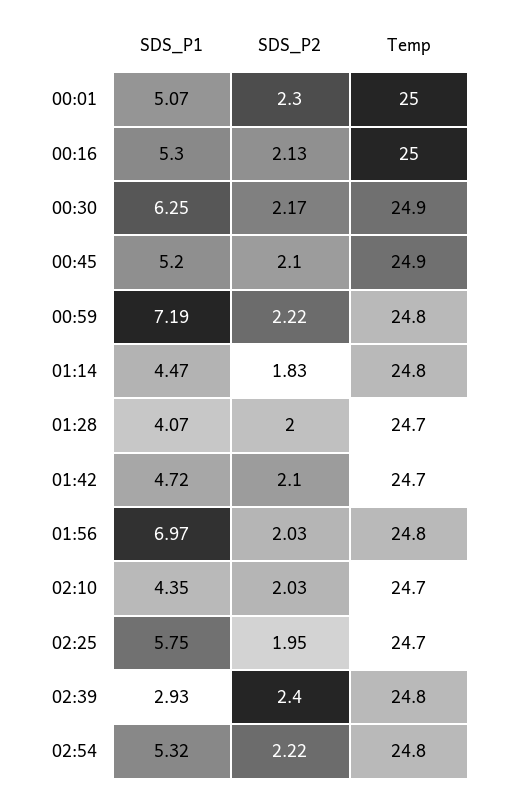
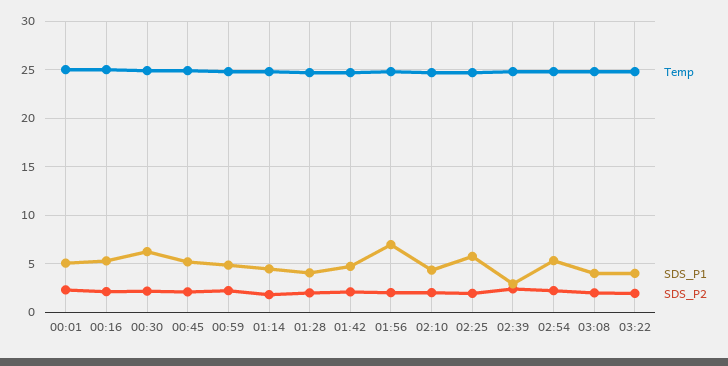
SDS_P1, 00:59: 7.19 -> 5
Temp, 03:08: none -> 25
SDS_P1, 03:08: none -> 4
SDS_P2, 03:08: none -> 2
Temp, 03:22: none -> 25
SDS_P1, 03:22: none -> 4
SDS_P2, 03:22: none -> 2

